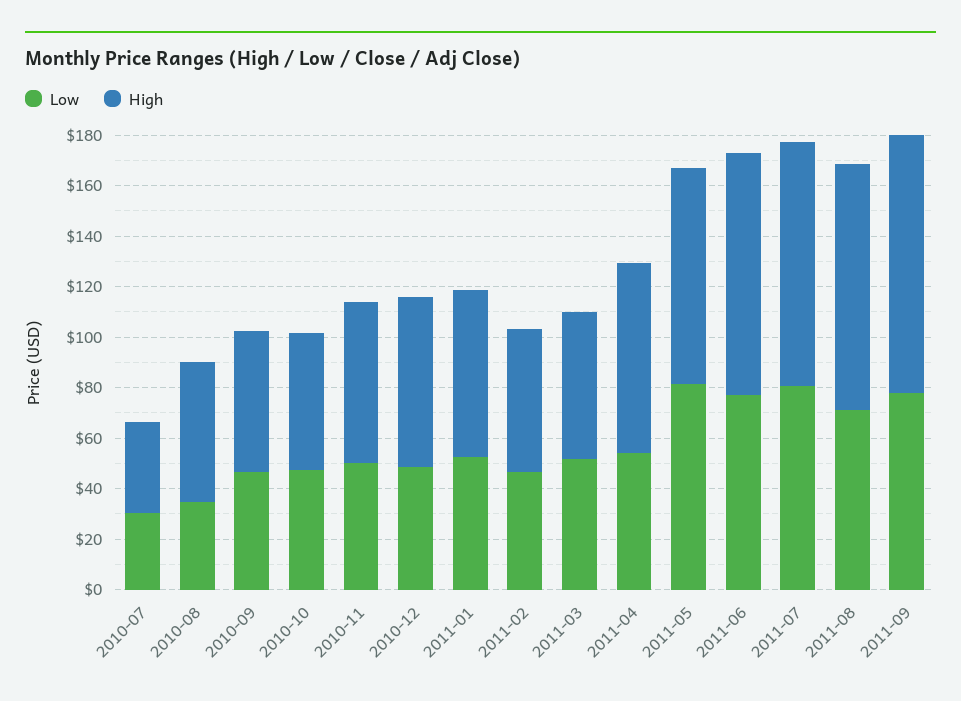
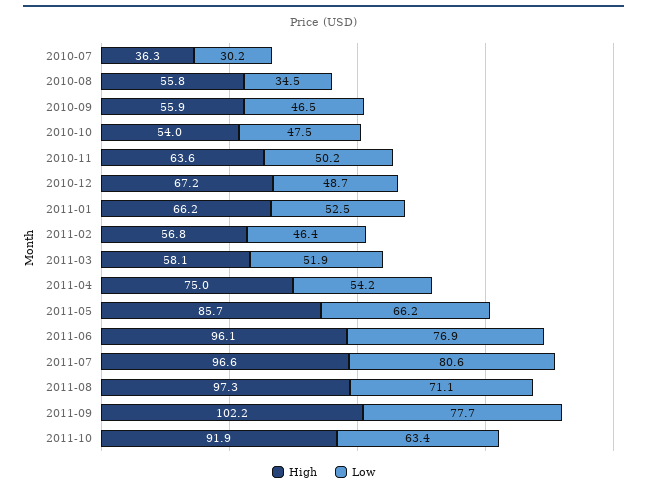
Low, 2011-05: 80 -> 66.2
High, 2011-10: none -> 91.9
Low, 2011-10: none -> 63.4

